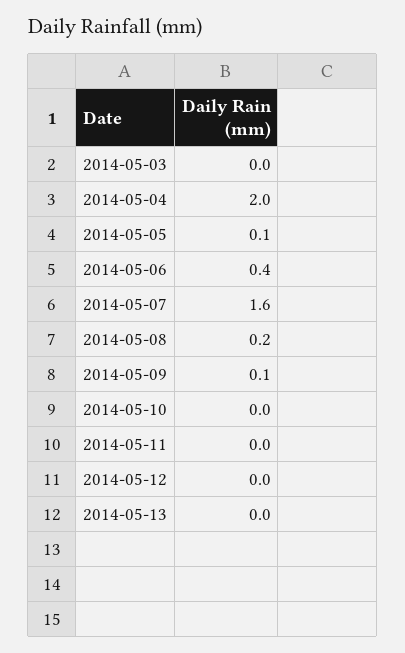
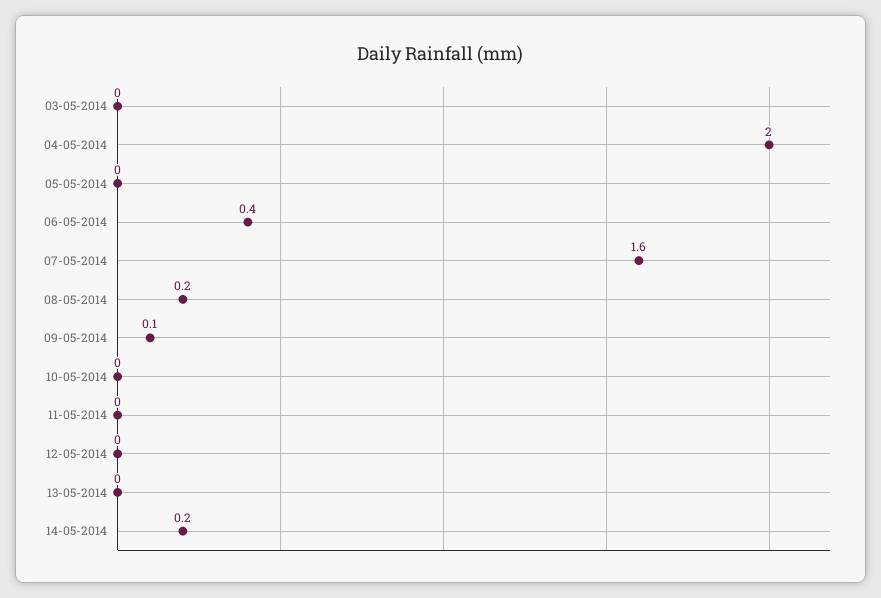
2014-05-05: 0.1 -> 0
14-05-2014: none -> 0.2

